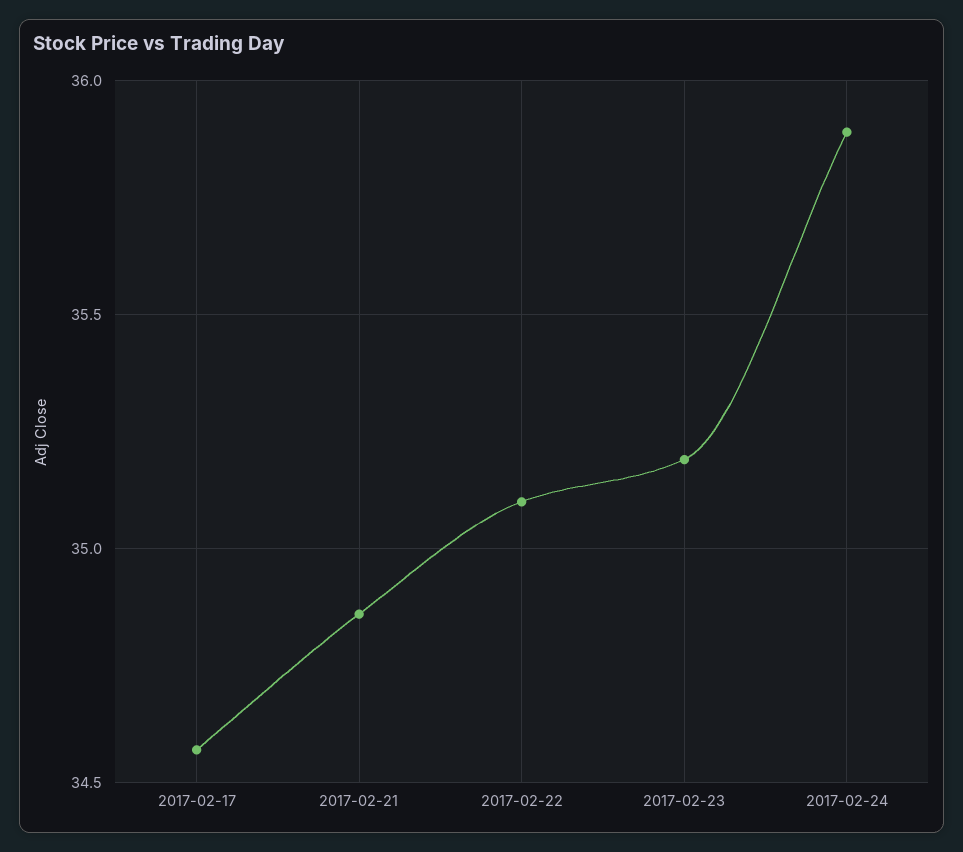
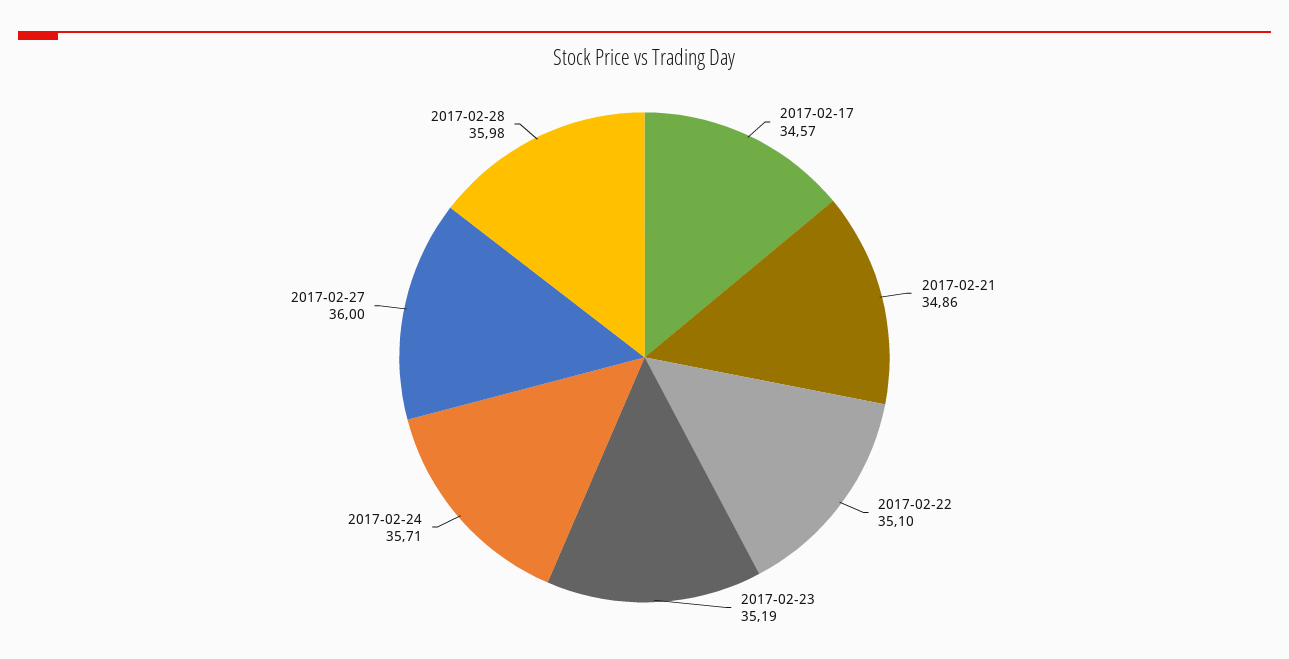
2017-02-24: 35.9 -> 35.71
2017-02-27: none -> 36
2017-02-28: none -> 35.98

